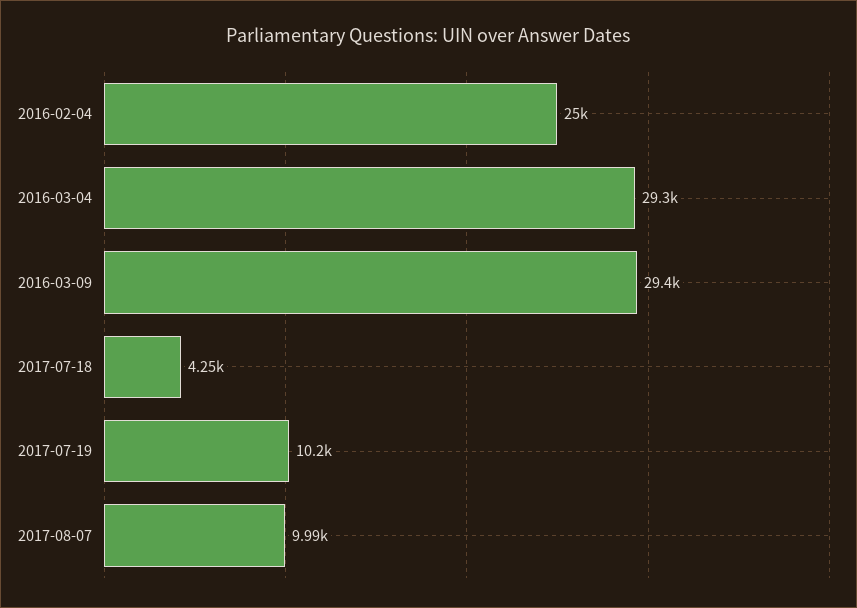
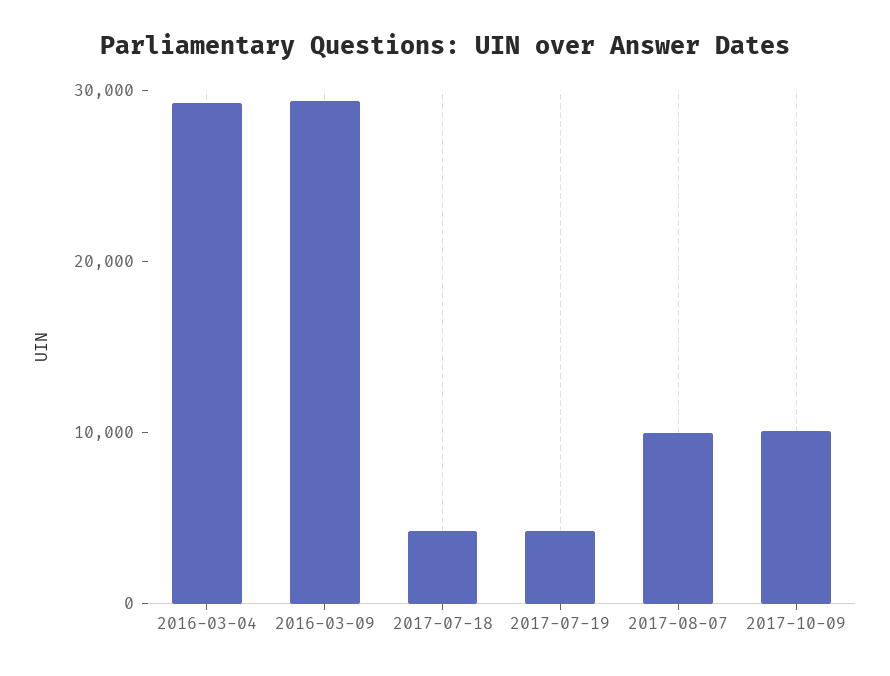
2016-02-04: 25000 -> none
2017-07-19: 10200 -> 4000
2017-10-09: none -> 10000

